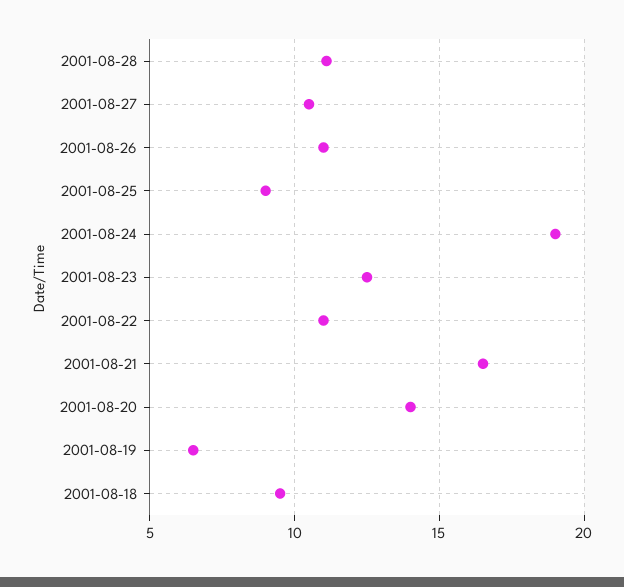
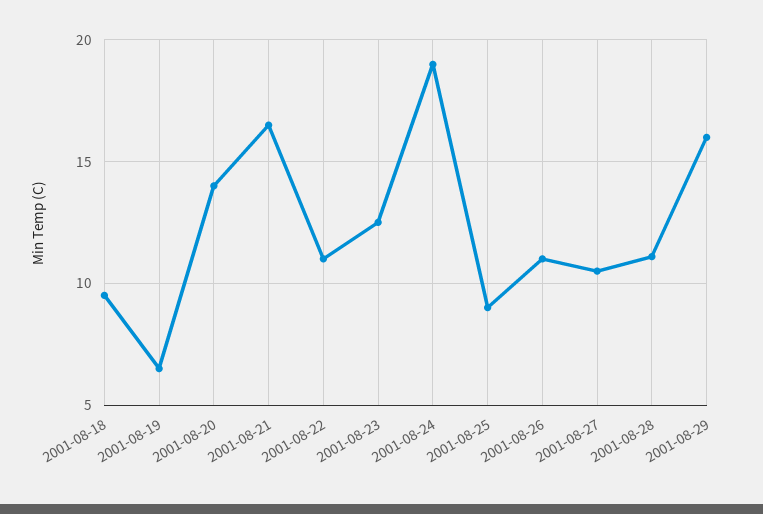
2001-08-29: none -> 16

